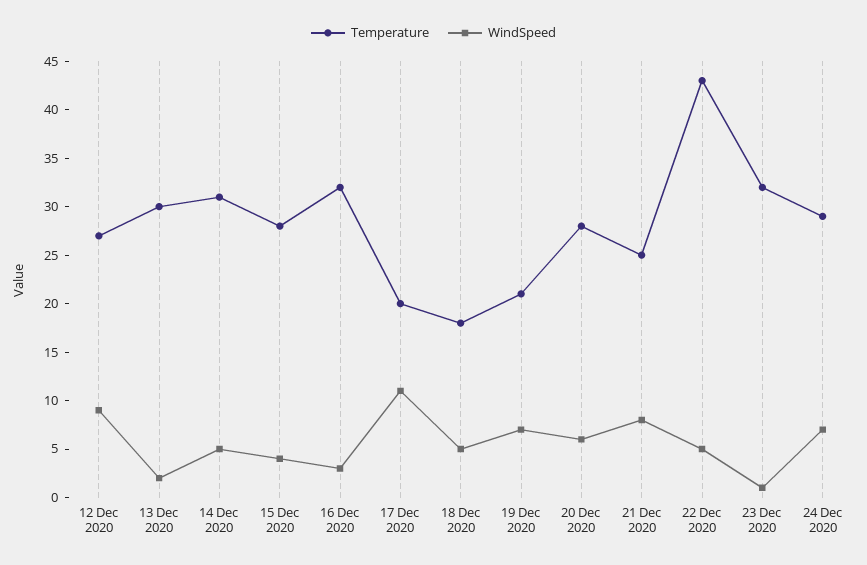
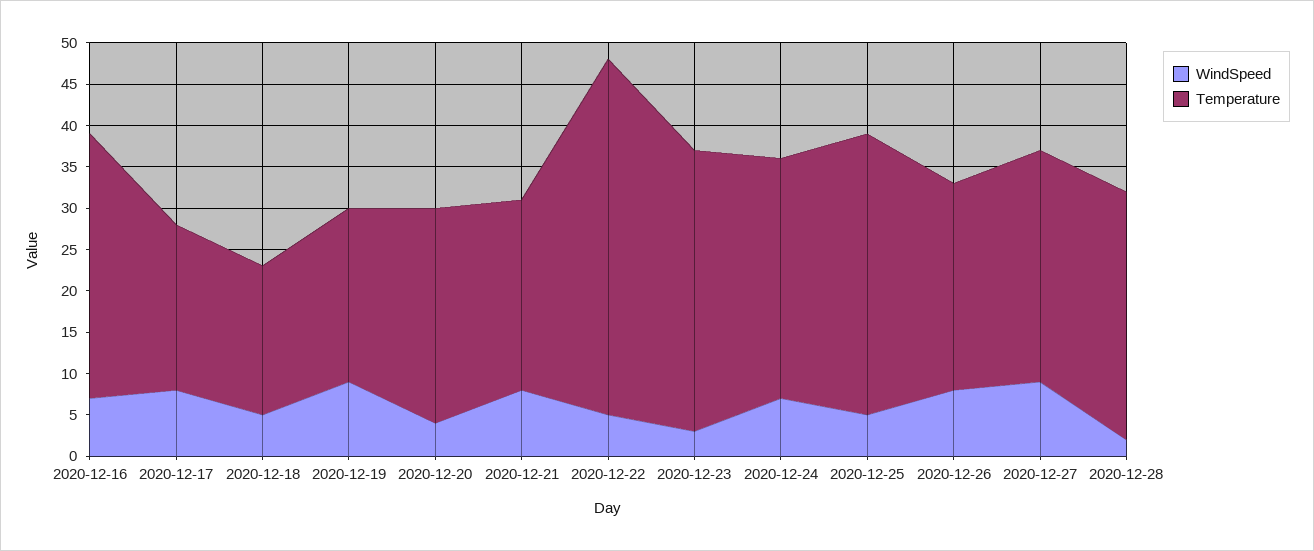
Temperature, 12 Dec 2020: 27 -> none
WindSpeed, 12 Dec 2020: 9 -> none
Temperature, 13 Dec 2020: 30 -> none
WindSpeed, 13 Dec 2020: 2 -> none
Temperature, 14 Dec 2020: 31 -> none
WindSpeed, 14 Dec 2020: 5 -> none
Temperature, 15 Dec 2020: 28 -> none
WindSpeed, 15 Dec 2020: 4 -> none
WindSpeed, 16 Dec 2020: 3 -> 7
WindSpeed, 17 Dec 2020: 11 -> 8
WindSpeed, 19 Dec 2020: 7 -> 9
Temperature, 20 Dec 2020: 28 -> 26
WindSpeed, 20 Dec 2020: 6 -> 4
Temperature, 21 Dec 2020: 25 -> 23
Temperature, 23 Dec 2020: 32 -> 34
WindSpeed, 23 Dec 2020: 1 -> 3
WindSpeed, 2020-12-25: none -> 5
Temperature, 2020-12-25: none -> 34
WindSpeed, 2020-12-26: none -> 8
Temperature, 2020-12-26: none -> 25
WindSpeed, 2020-12-27: none -> 9
Temperature, 2020-12-27: none -> 28
WindSpeed, 2020-12-28: none -> 2
Temperature, 2020-12-28: none -> 30

